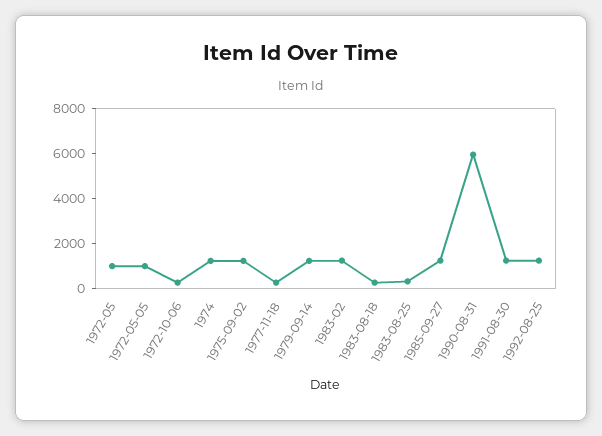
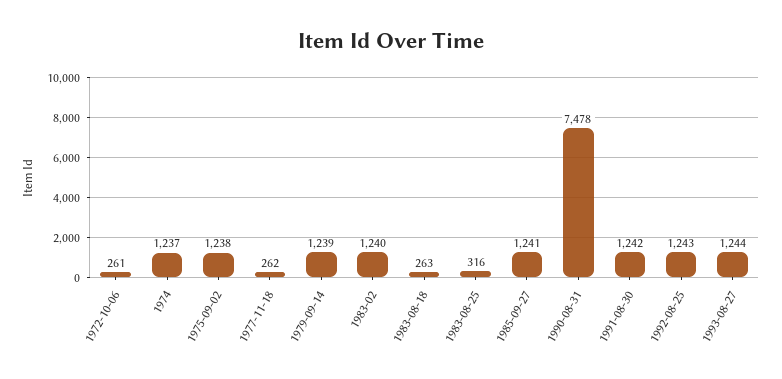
1972-05: 1000 -> none
1972-05-05: 1000 -> none
1990-08-31: 6000 -> 7478
1993-08-27: none -> 1244

